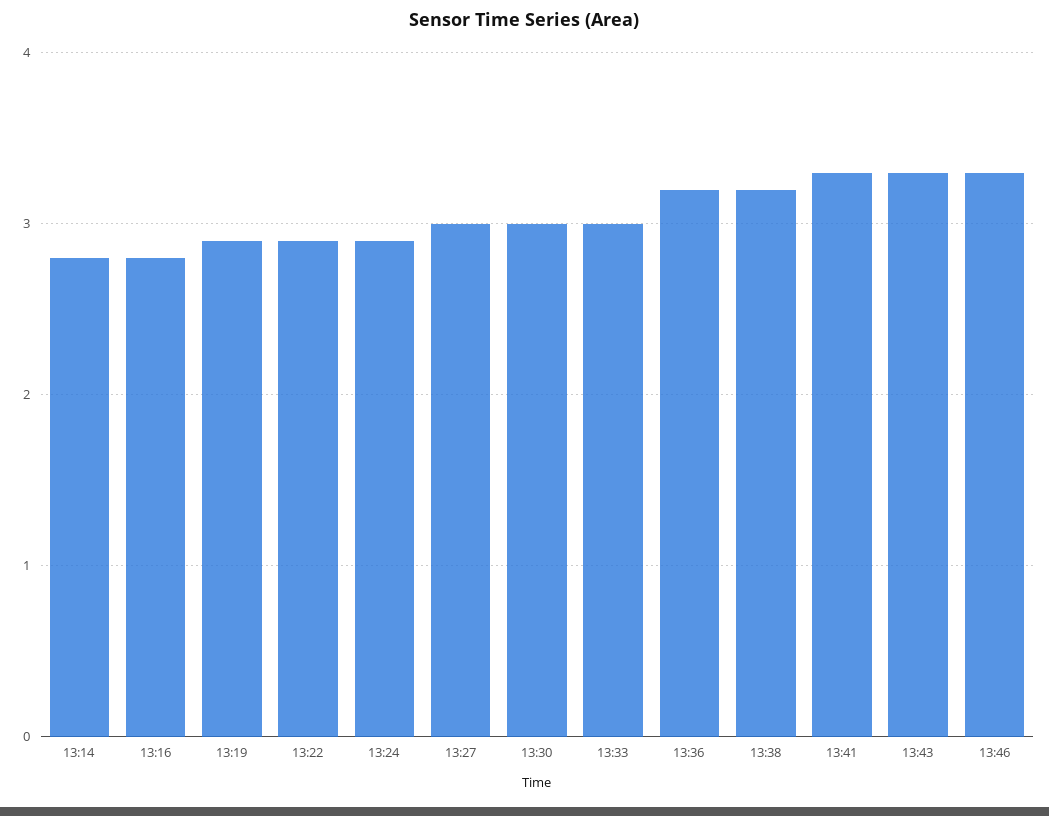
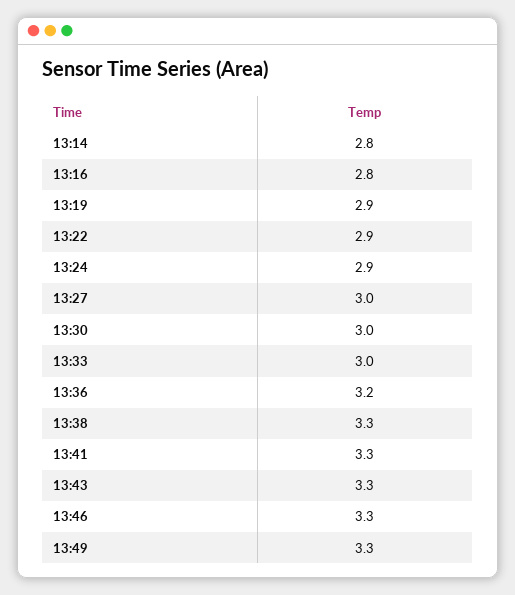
13:38: 3.2 -> 3.3
13:49: none -> 3.3

